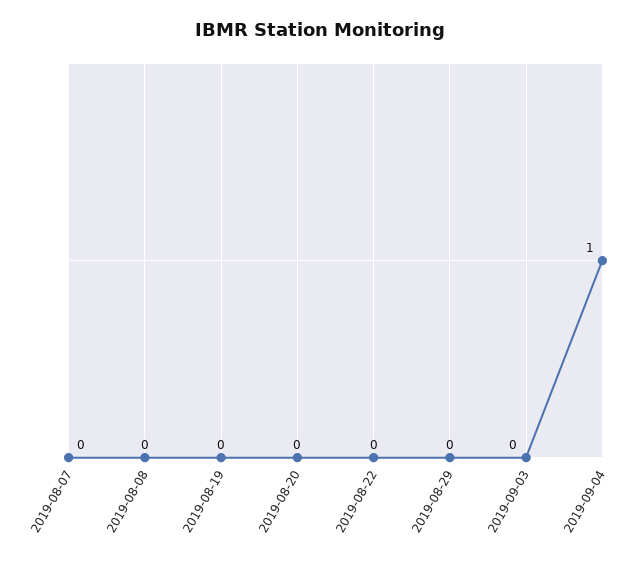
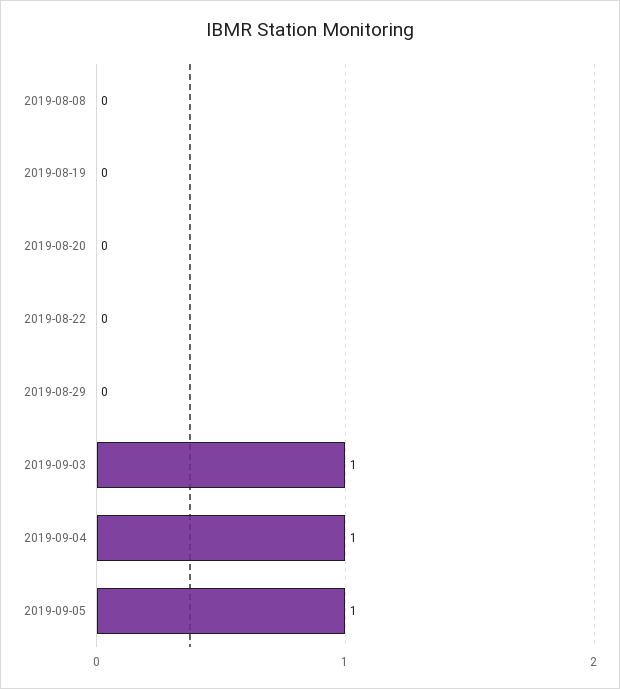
2019-08-07: 0 -> none
2019-09-03: 0 -> 1
2019-09-05: none -> 1

